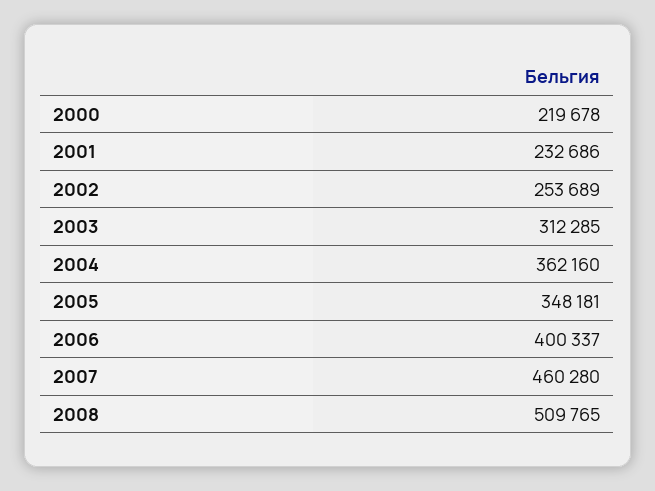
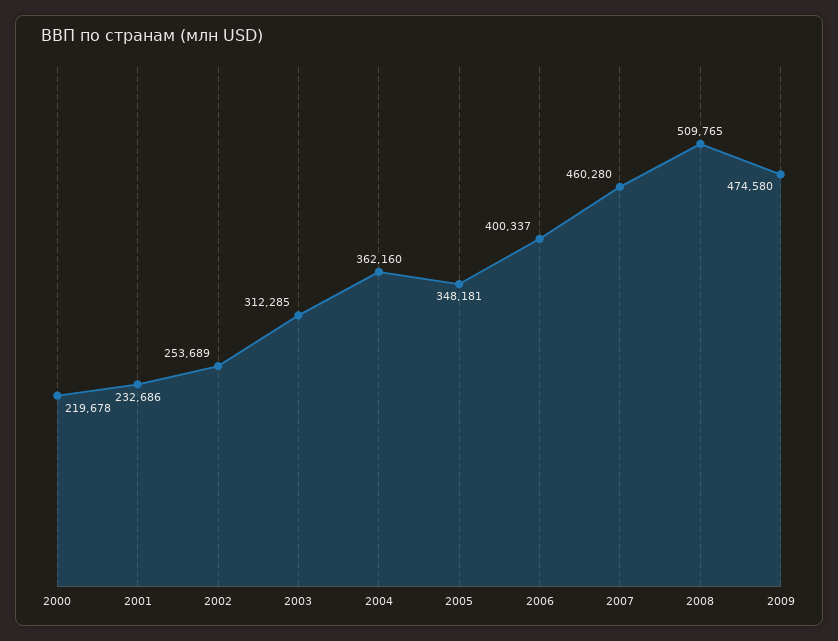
2009: none -> 474580

